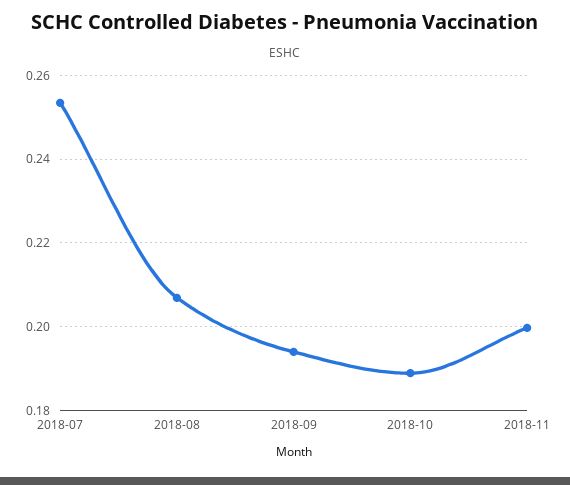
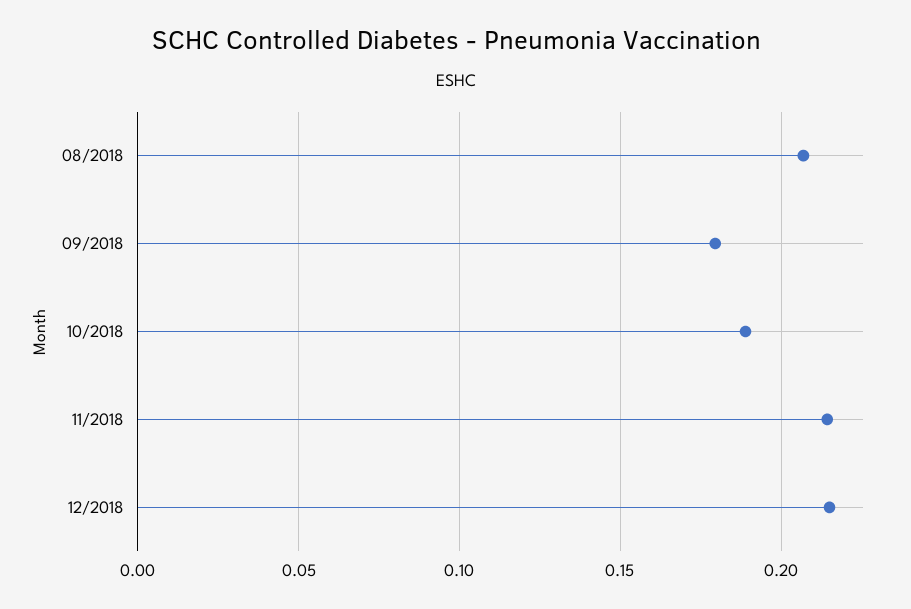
2018-07: 0.254 -> none
2018-09: 0.194 -> 0.18
2018-11: 0.2 -> 0.215
12/2018: none -> 0.215

